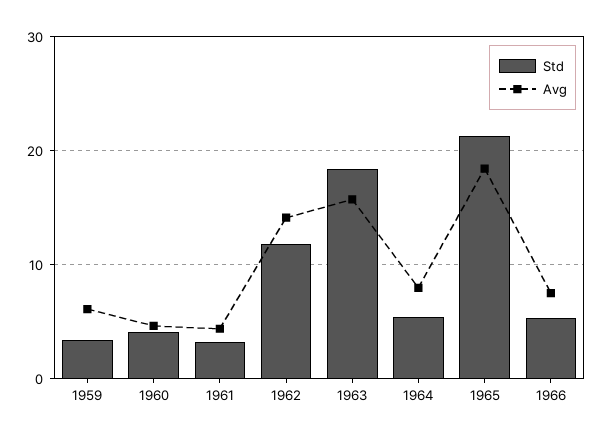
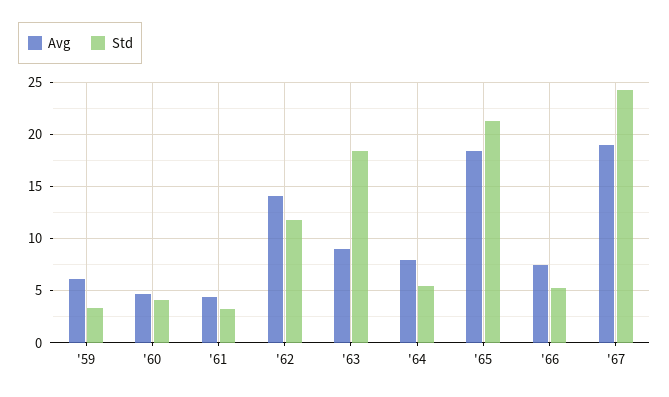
Avg, 1963: 16 -> 9
Avg, '67: none -> 19
Std, '67: none -> 24

